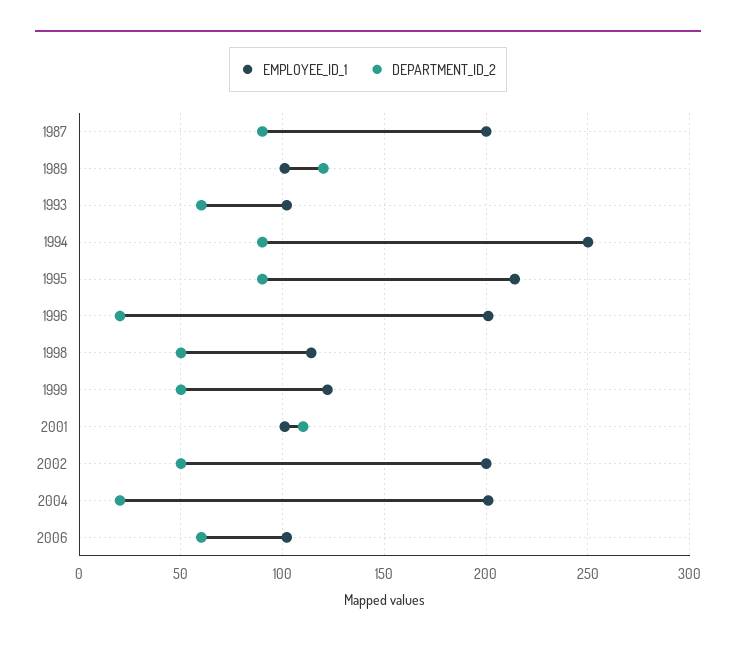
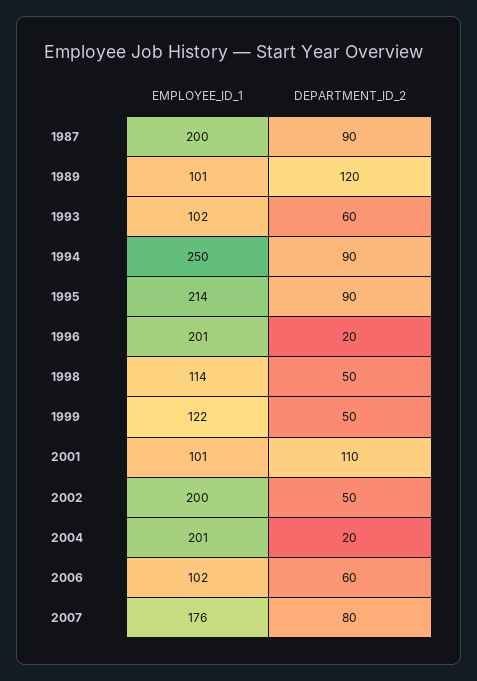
EMPLOYEE_ID_1, 2007: none -> 176
DEPARTMENT_ID_2, 2007: none -> 80

